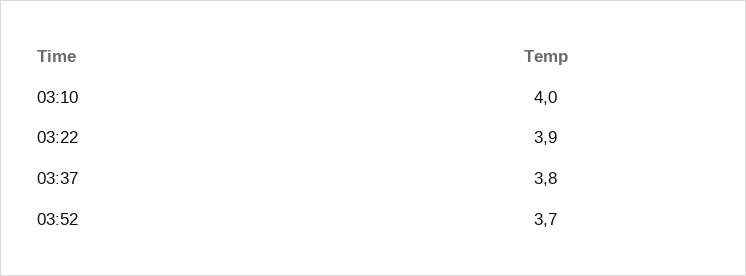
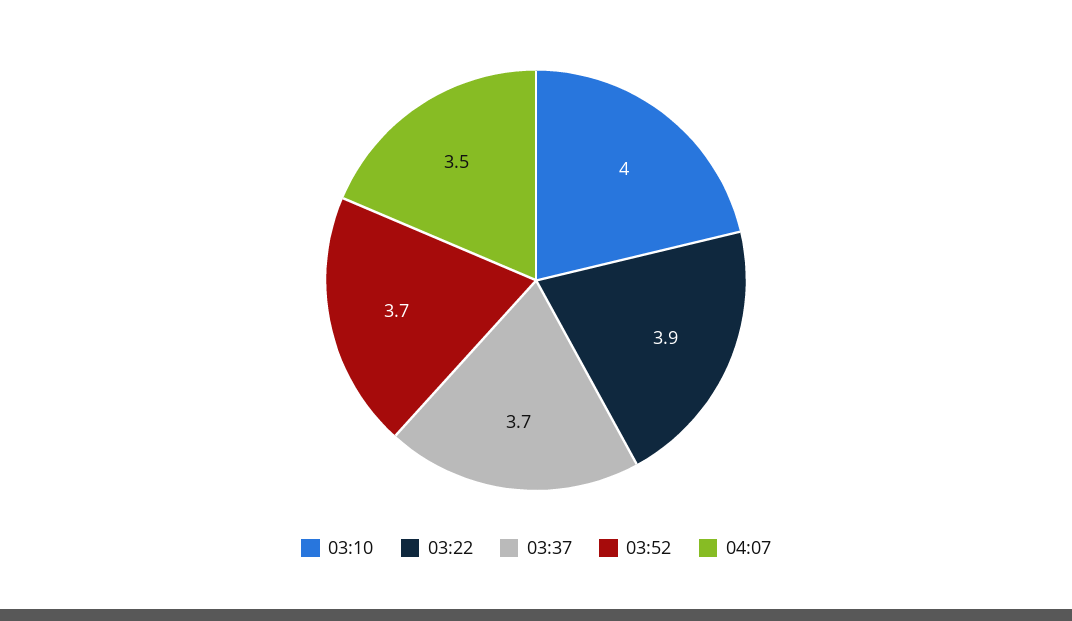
03:37: 3.8 -> 3.7
04:07: none -> 3.5

